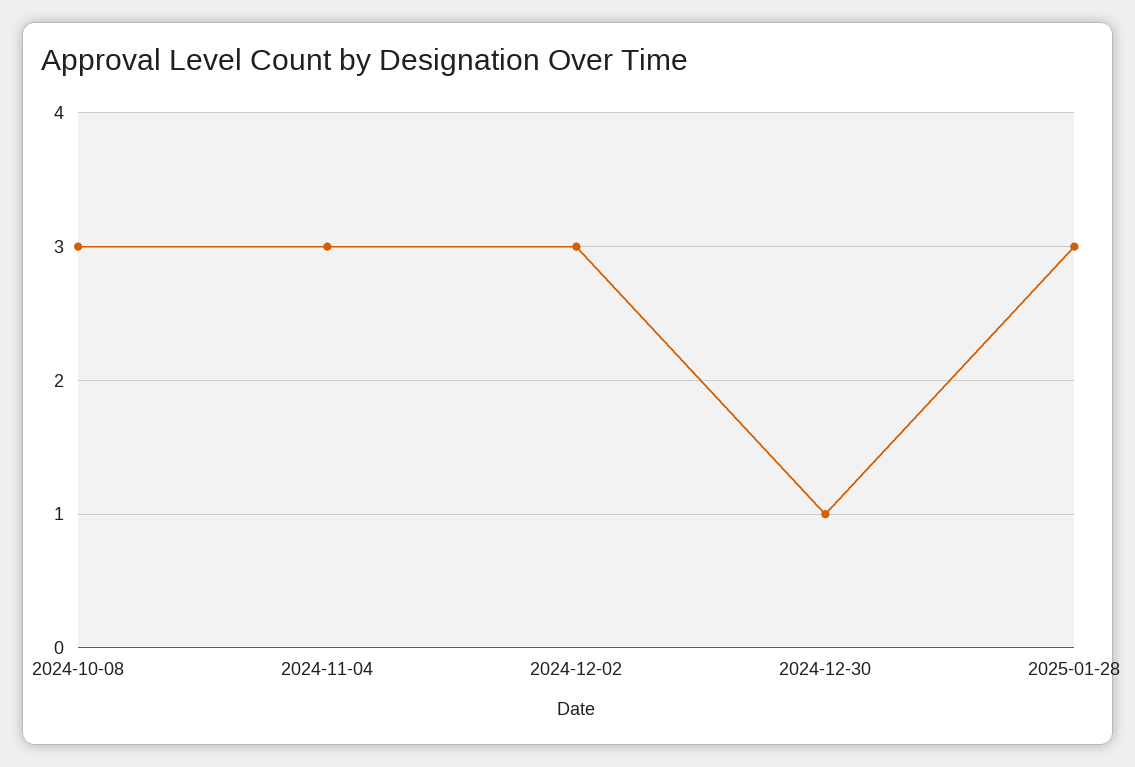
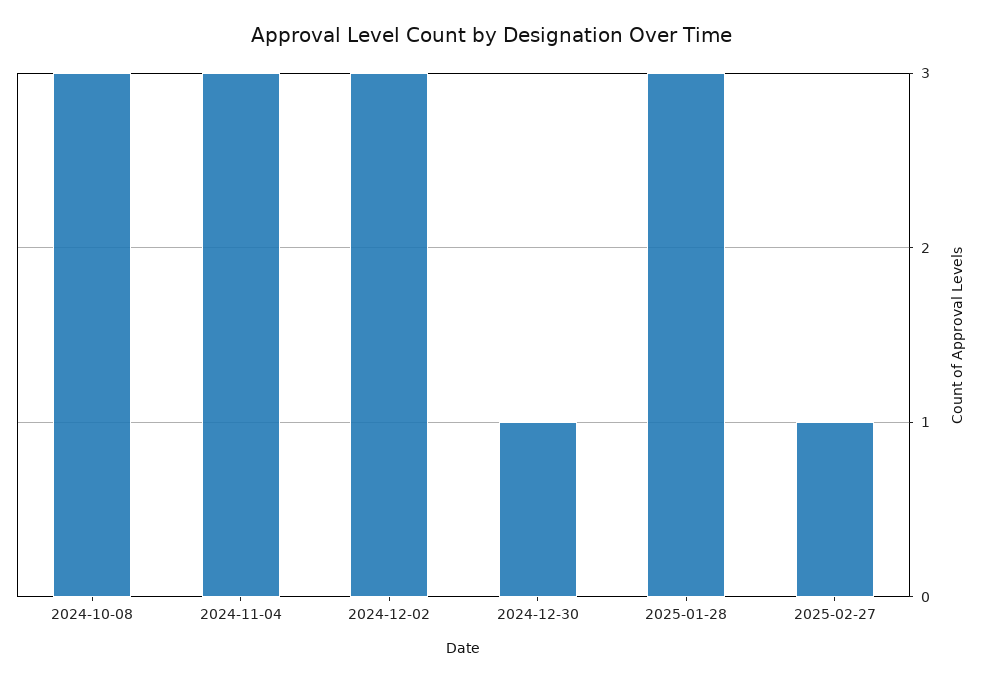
2025-02-27: none -> 1

